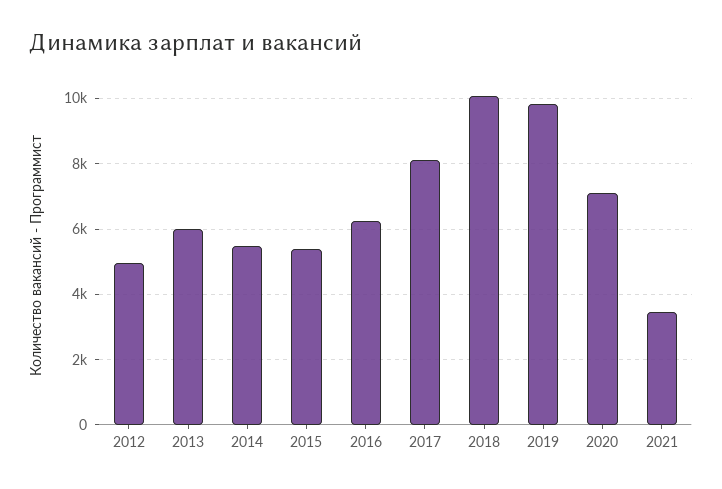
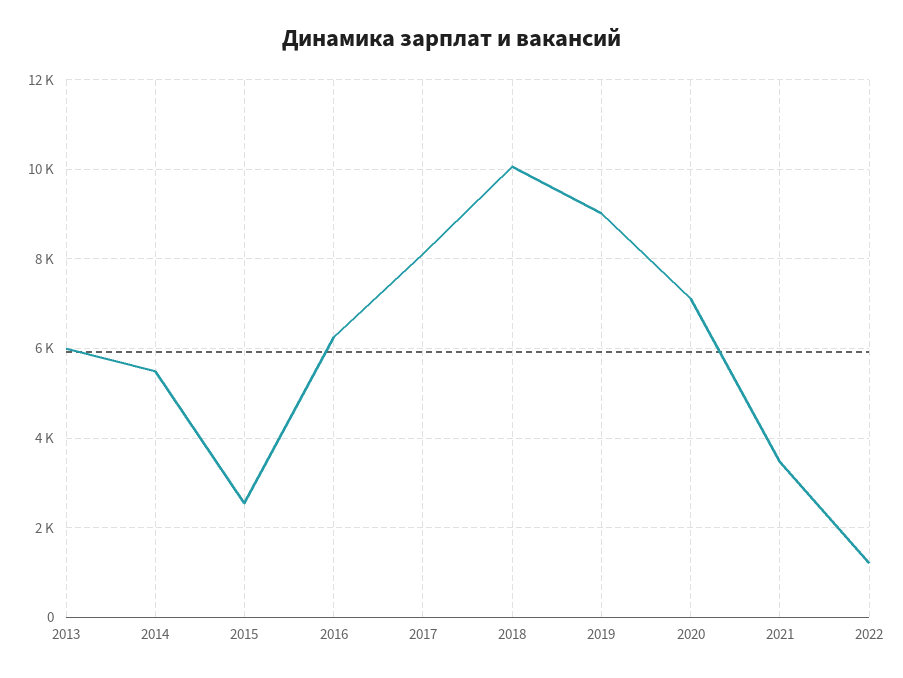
2012: 5000 -> none
2015: 5400 -> 2600
2019: 9800 -> 9000
2022: none -> 1200

